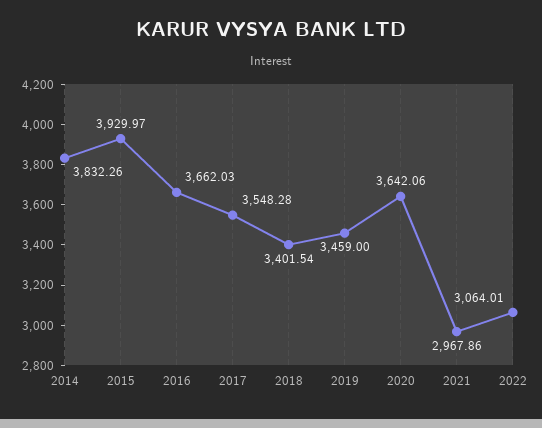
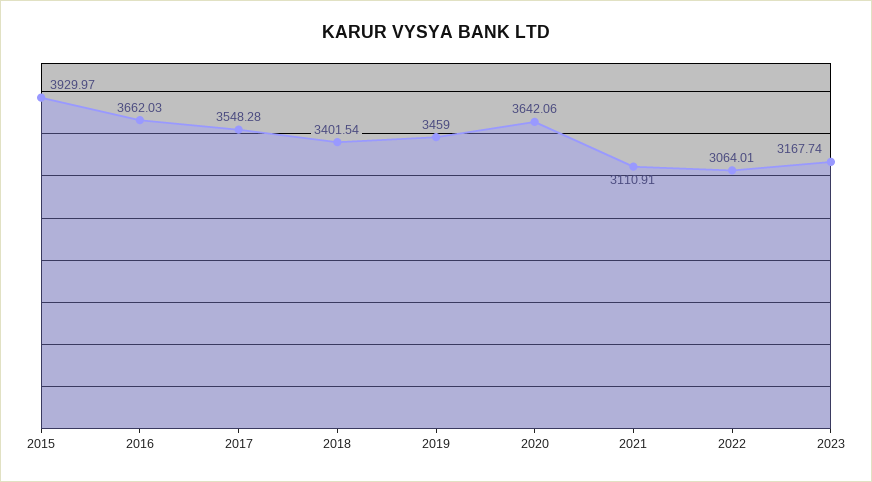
2014: 3832.26 -> none
2021: 2967.86 -> 3110.91
2023: none -> 3167.74

